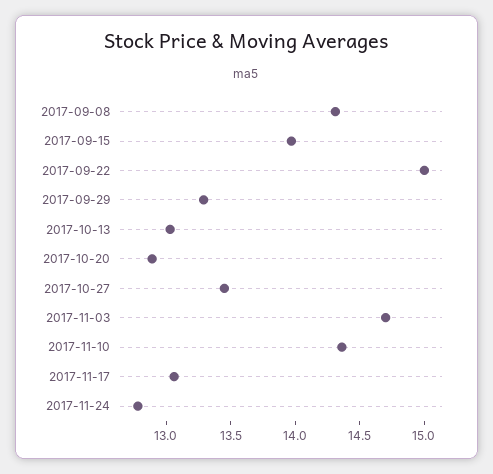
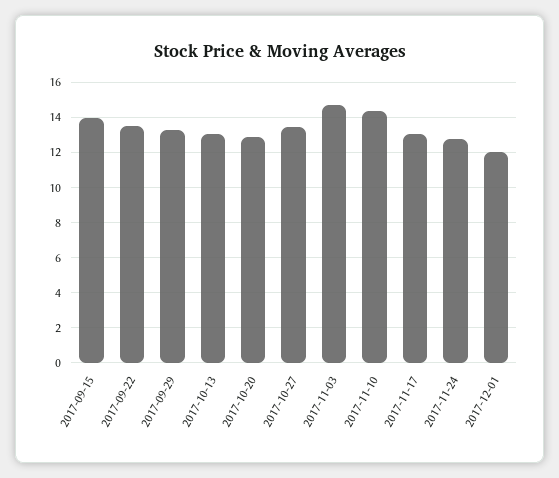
2017-09-08: 14.3 -> none
2017-09-22: 15 -> 13.5
2017-12-01: none -> 12

